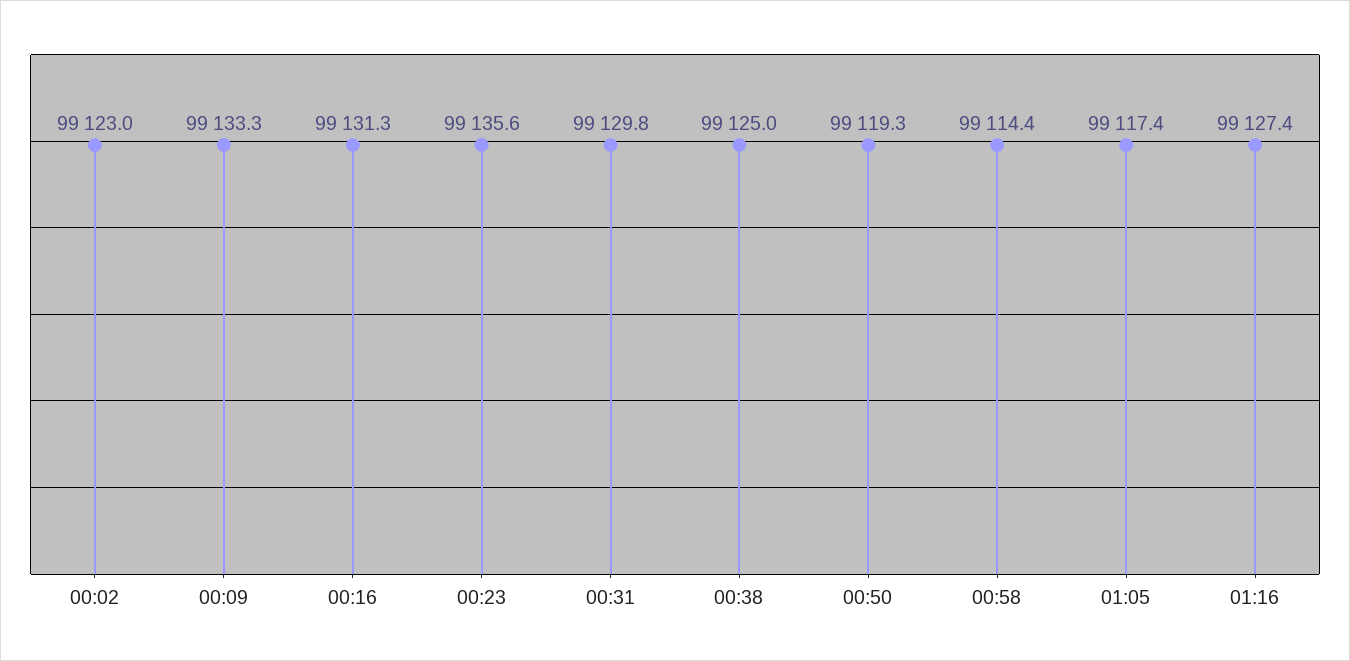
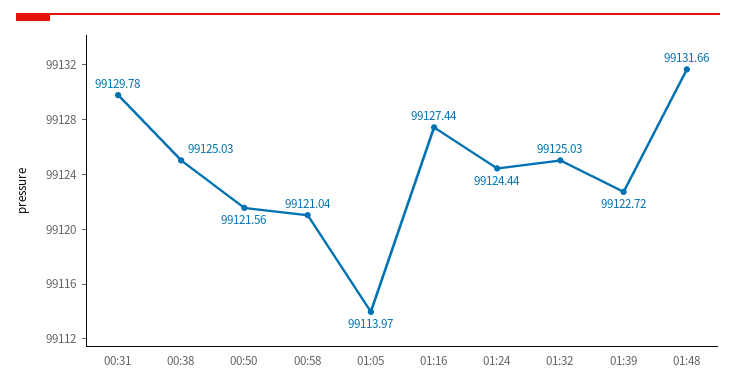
00:02: 99123 -> none
00:09: 99133.3 -> none
00:16: 99131.3 -> none
00:23: 99135.6 -> none
00:50: 99119.3 -> 99121.56
00:58: 99114.4 -> 99121.04
01:05: 99117.4 -> 99113.97
01:24: none -> 99124.44
01:32: none -> 99125.03
01:39: none -> 99122.72
01:48: none -> 99131.66

